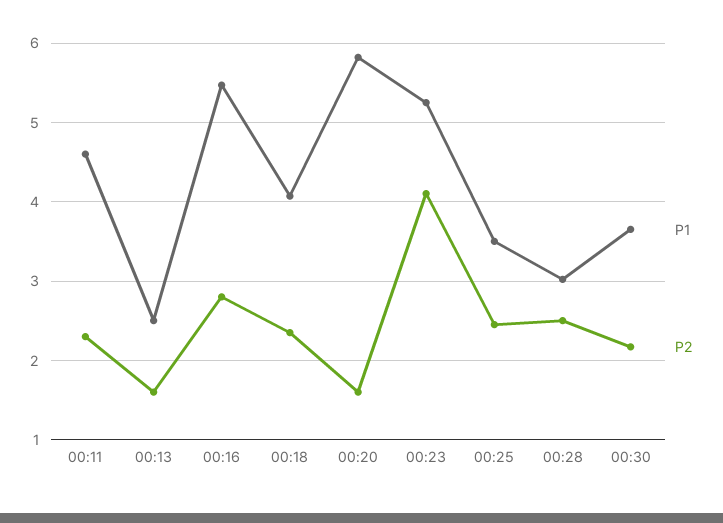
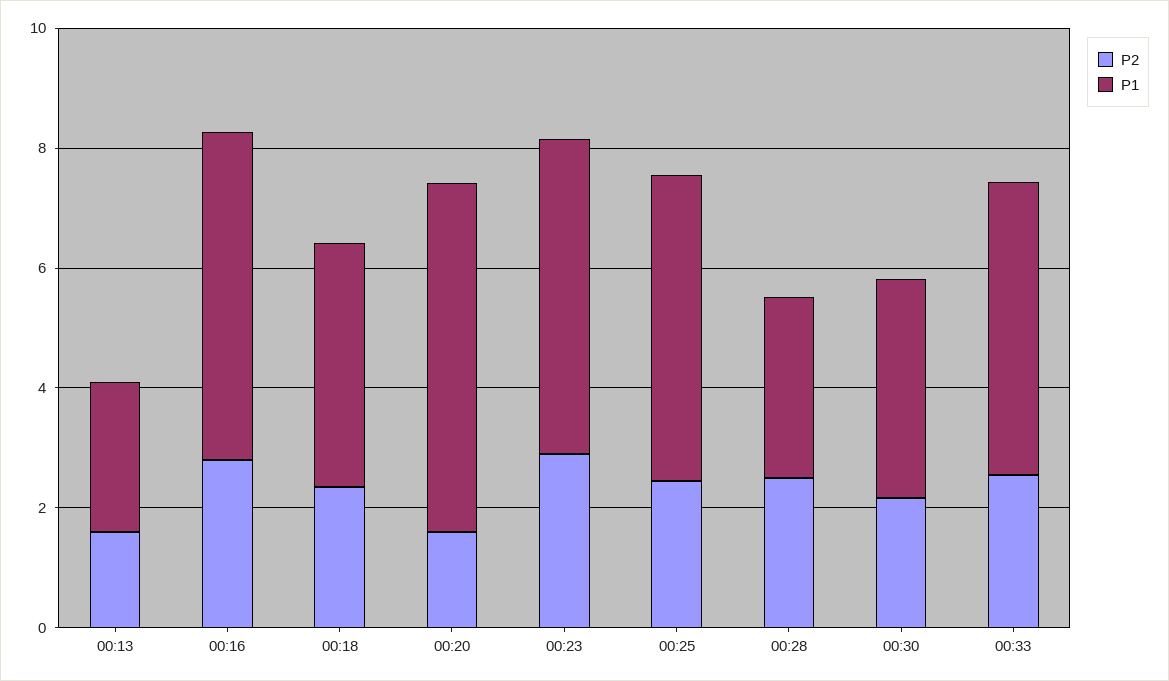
P1, 00:11: 4.6 -> none
P2, 00:11: 2.3 -> none
P2, 00:23: 4.1 -> 3
P1, 00:25: 3.5 -> 5
P2, 00:33: none -> 2.5
P1, 00:33: none -> 5

